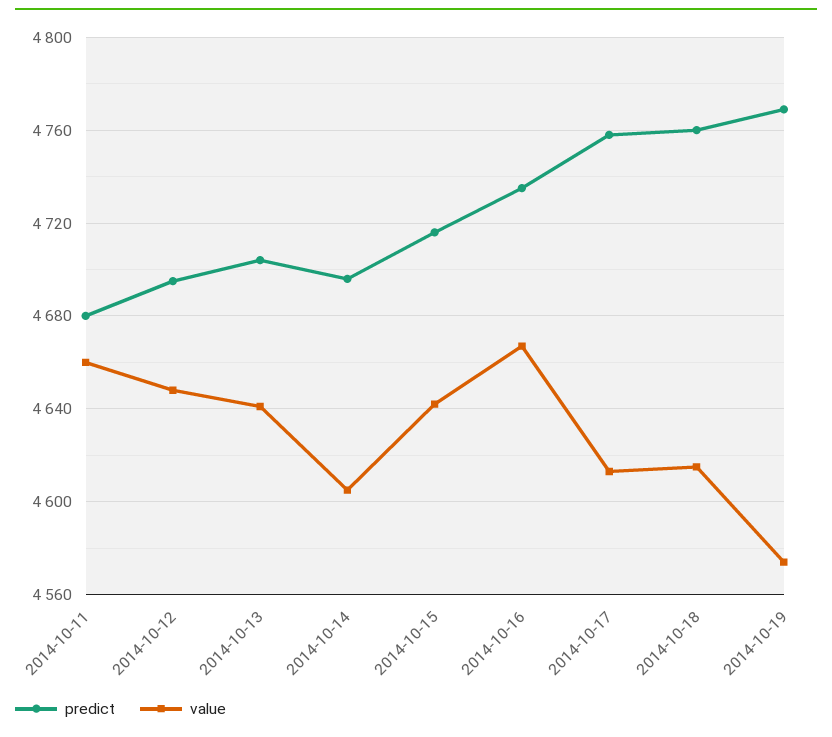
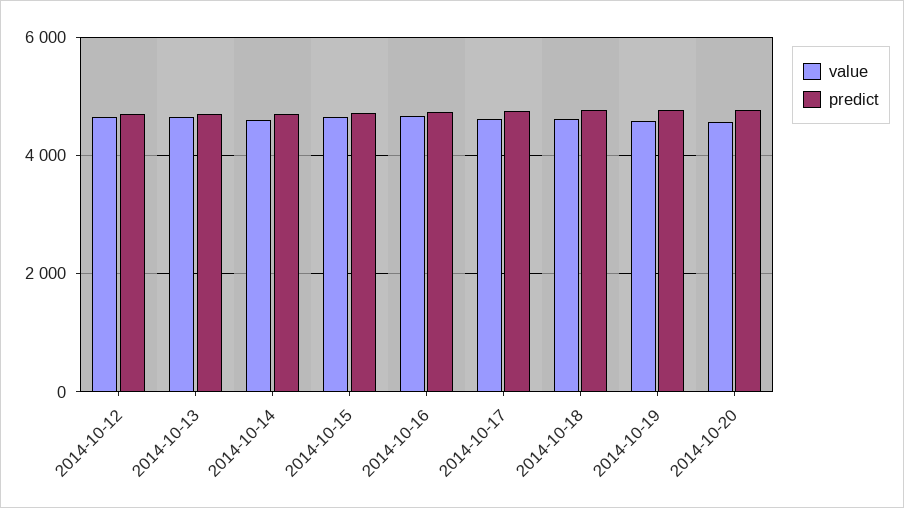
predict, 2014-10-11: 4680 -> none
value, 2014-10-11: 4660 -> none
value, 2014-10-20: none -> 4600
predict, 2014-10-20: none -> 4800

